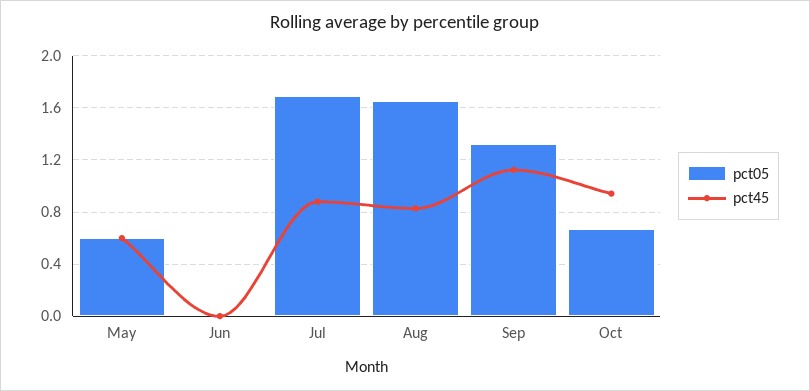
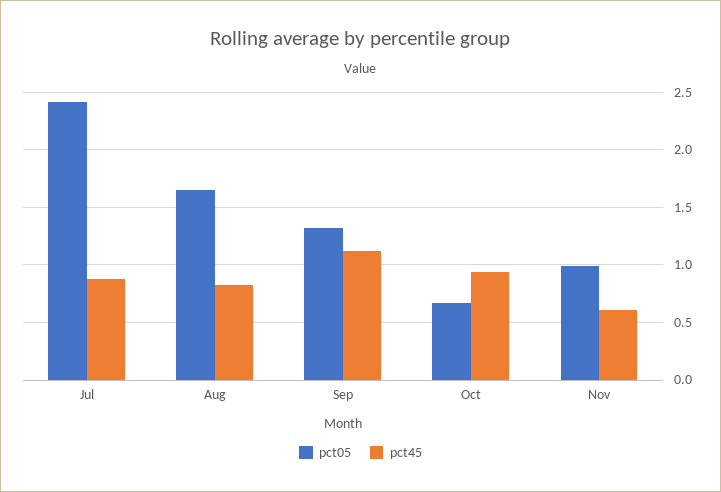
pct05, May: 0.6 -> none
pct45, May: 0.6 -> none
pct05, Jun: 0 -> none
pct45, Jun: 0 -> none
pct05, Jul: 1.7 -> 2.4
pct05, Nov: none -> 1
pct45, Nov: none -> 0.6

